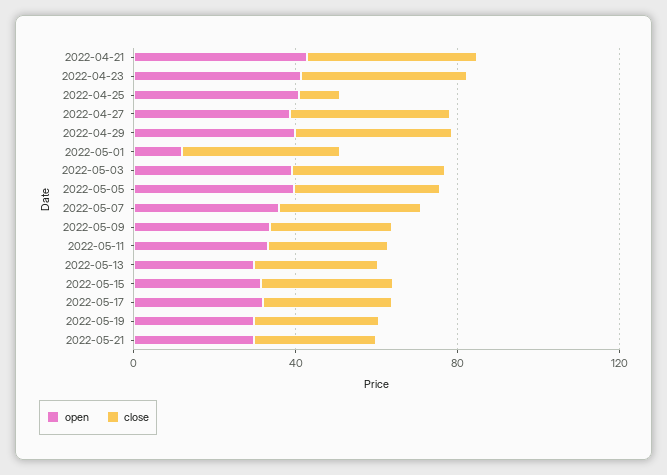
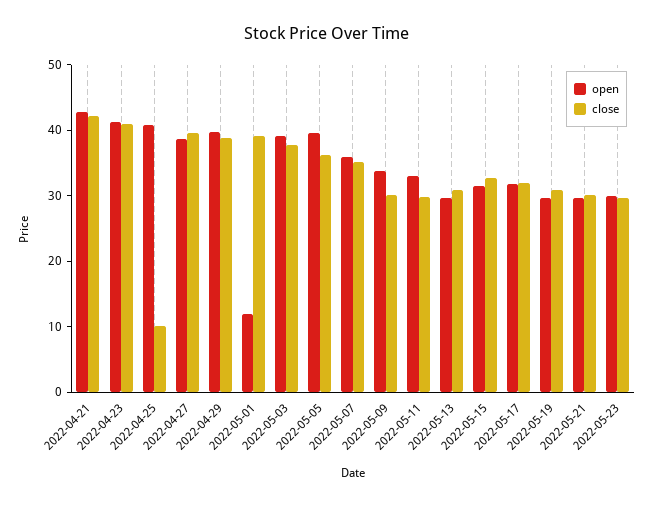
open, 2022-05-23: none -> 30
close, 2022-05-23: none -> 30

